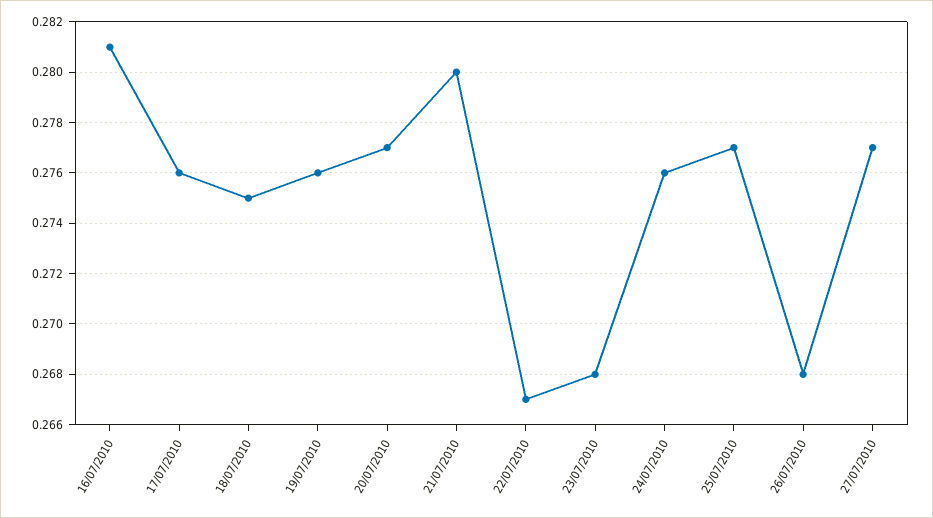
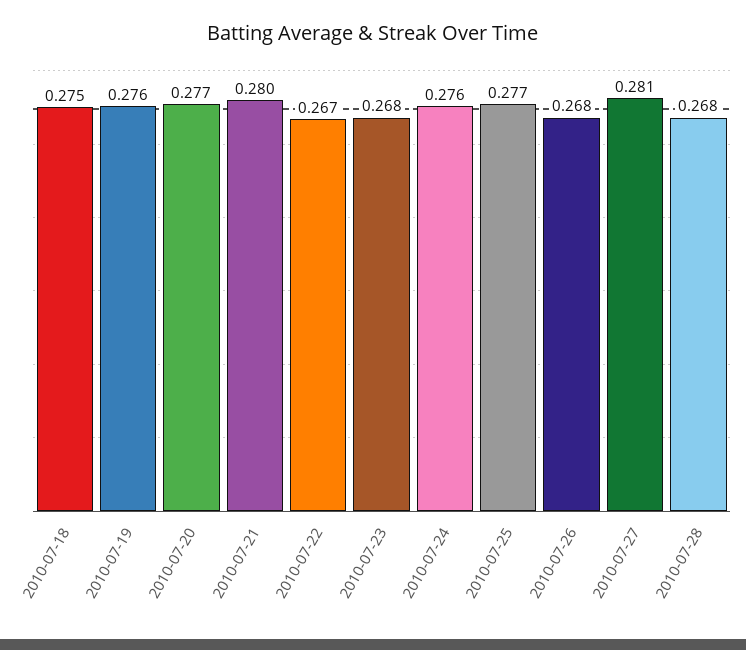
16/07/2010: 0.281 -> none
17/07/2010: 0.276 -> none
27/07/2010: 0.277 -> 0.281
2010-07-28: none -> 0.268

